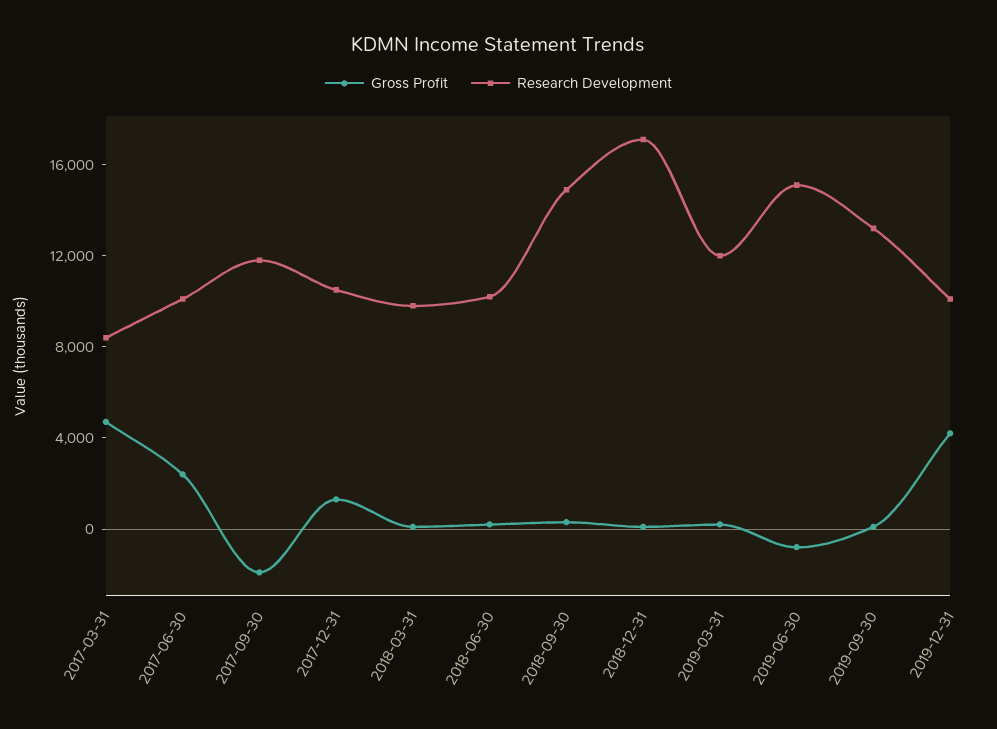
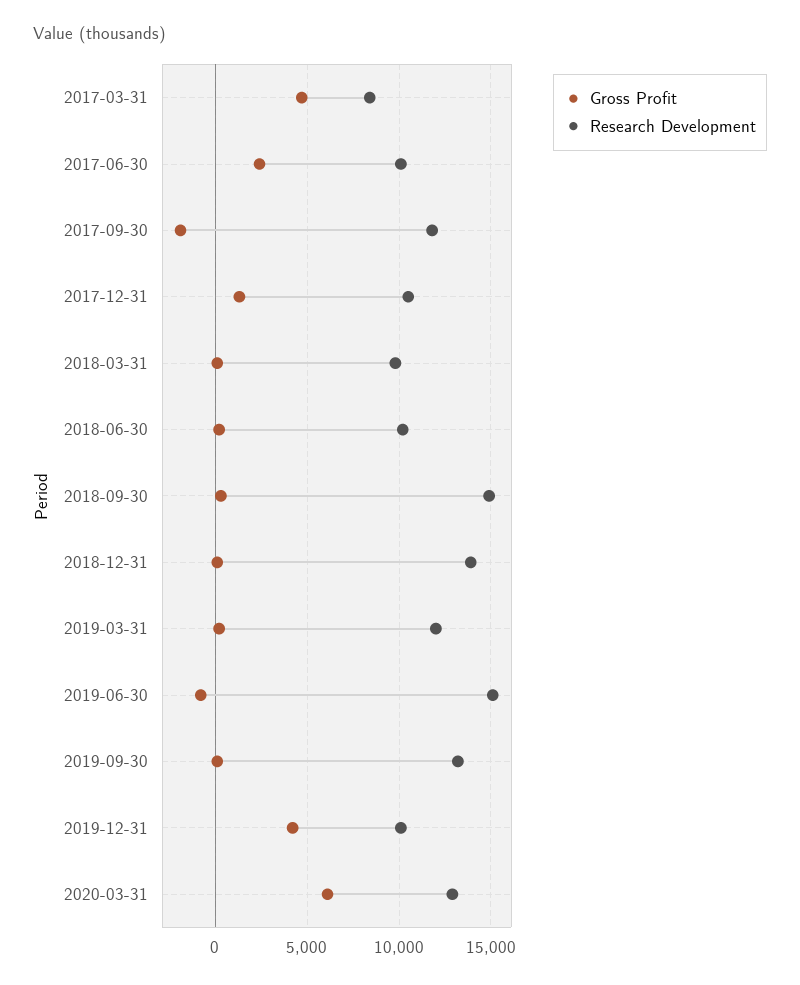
Research Development, 2018-12-31: 17000 -> 14000
Gross Profit, 2020-03-31: none -> 6000
Research Development, 2020-03-31: none -> 13000

